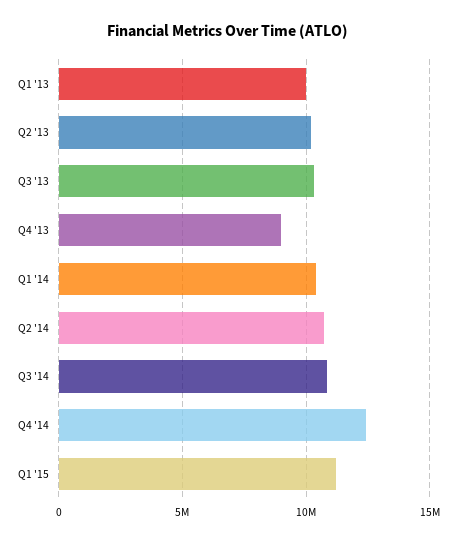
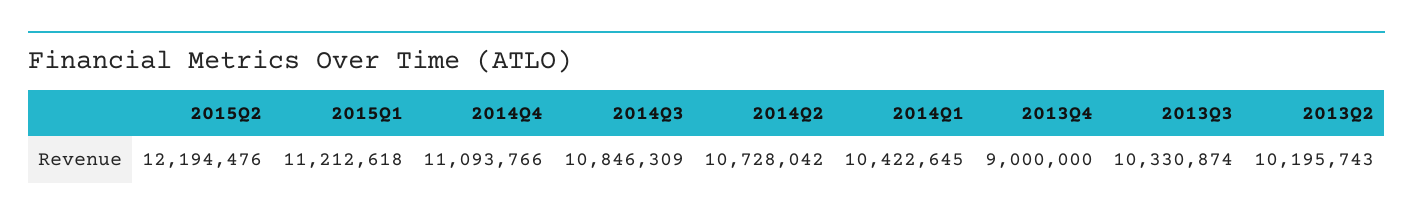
Q1 '13: 10000000 -> none
Q4 '14: 12500000 -> 11093766
2015Q2: none -> 12194476

